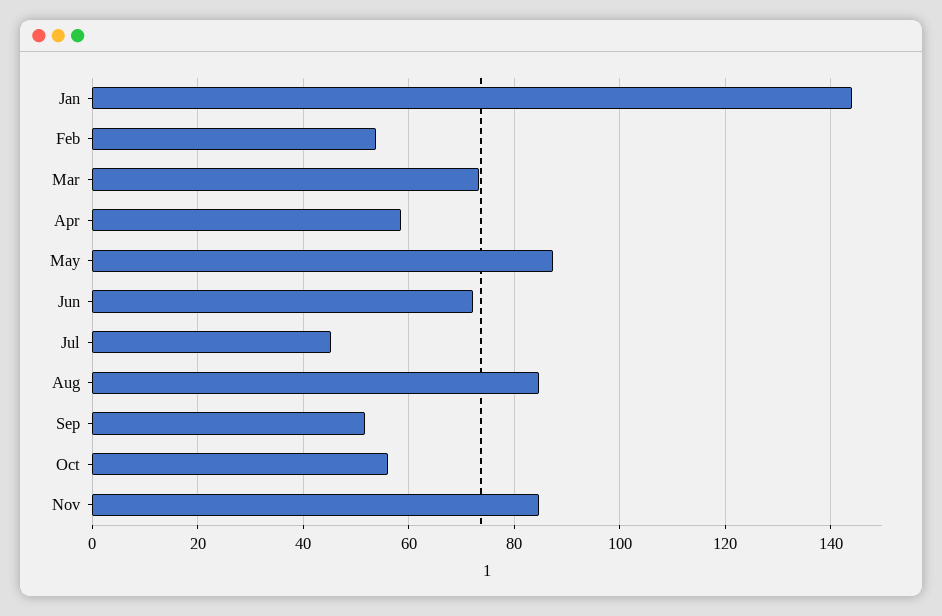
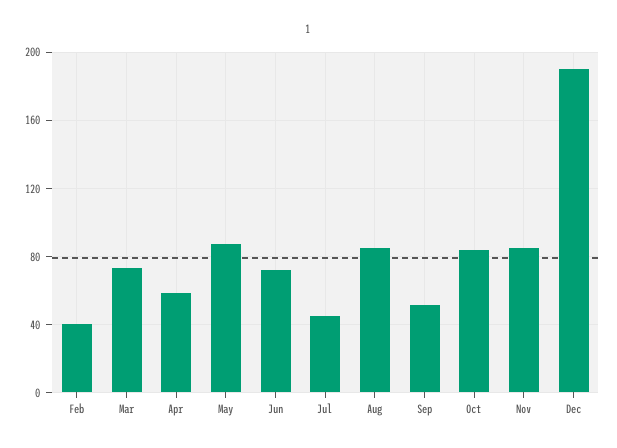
Jan: 144 -> none
Feb: 54 -> 40
Oct: 56 -> 85
Dec: none -> 190

